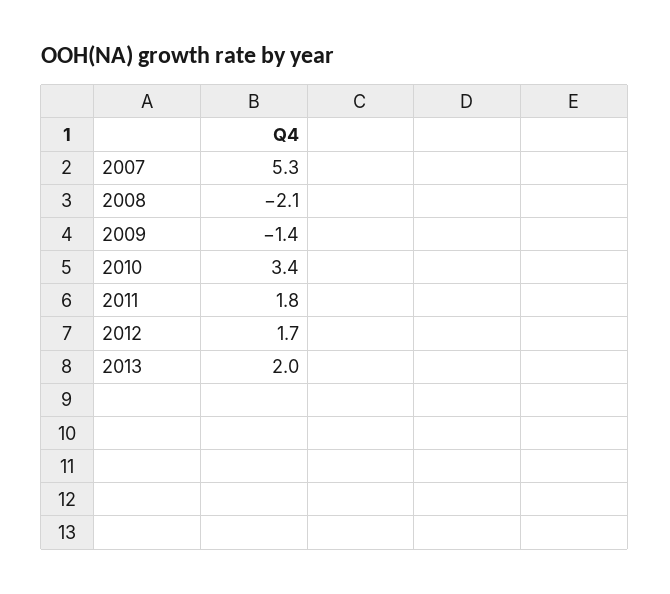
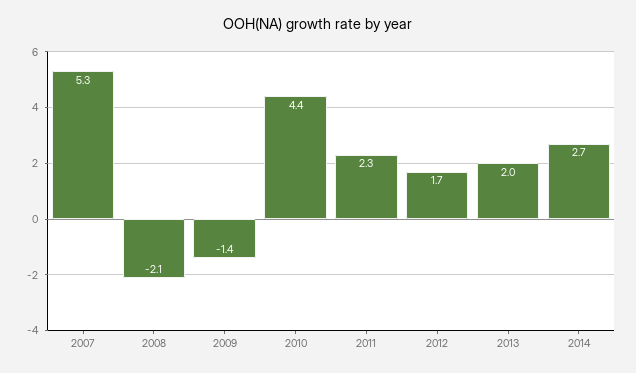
2010: 3.4 -> 4.4
2011: 1.8 -> 2.3
2014: none -> 2.7

